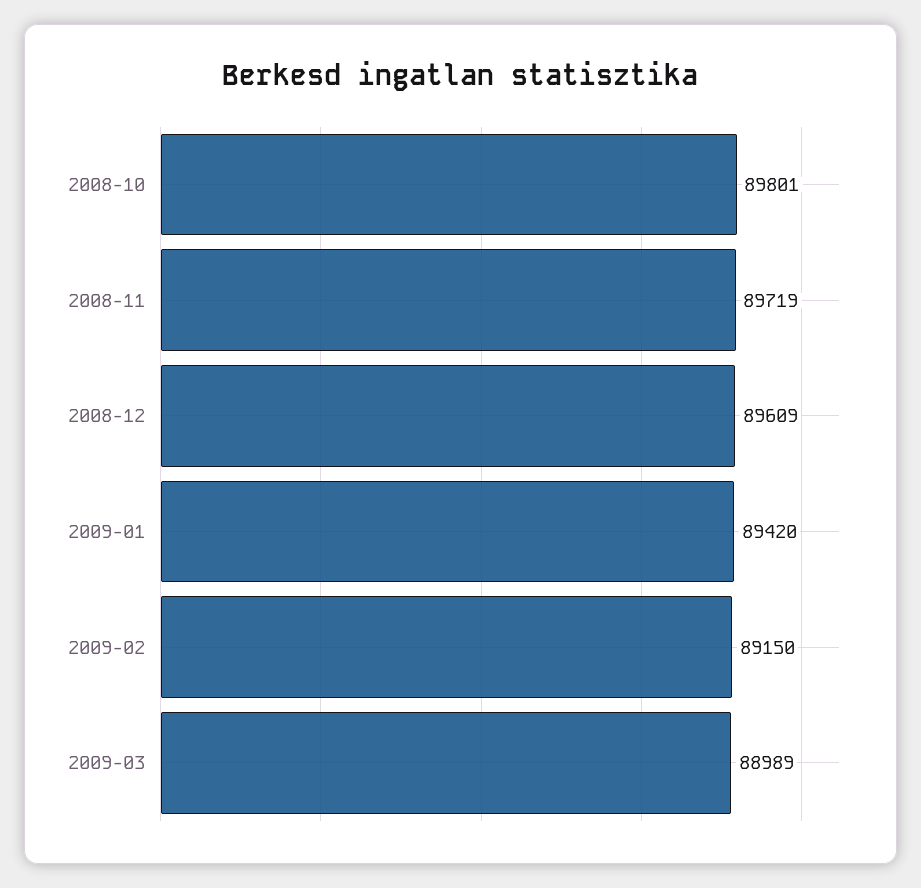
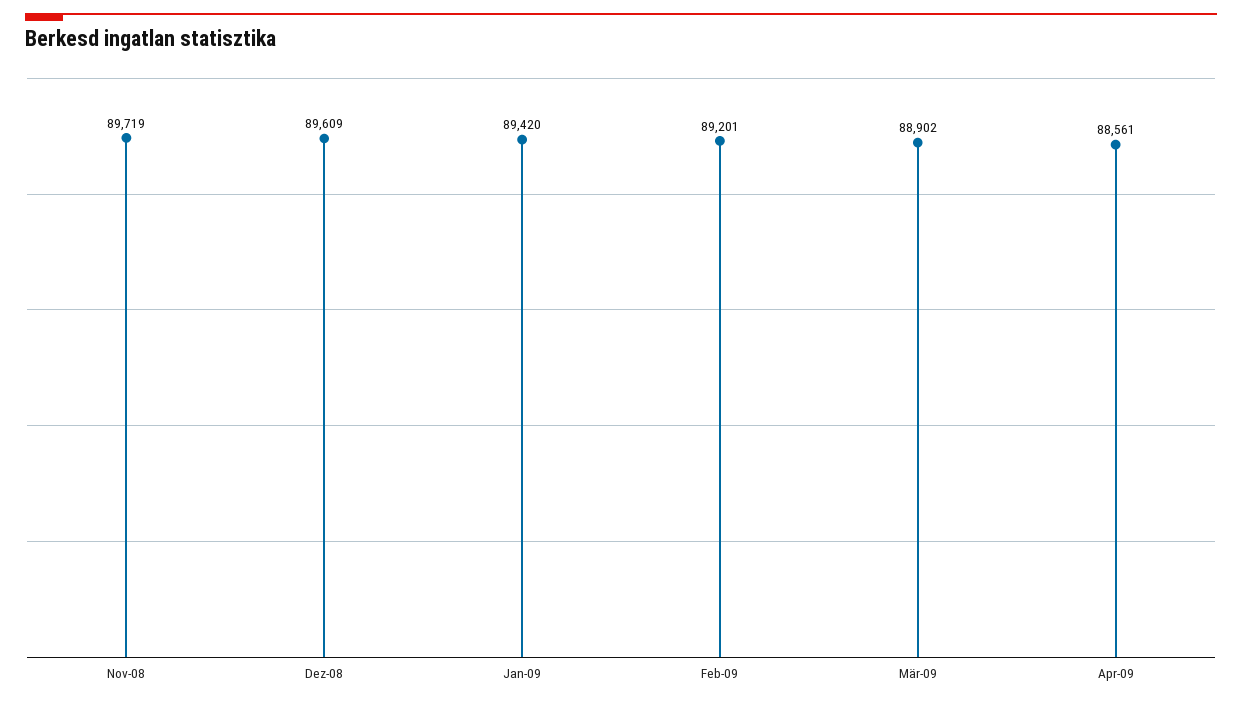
2008-10: 89801 -> none
2009-02: 89150 -> 89201
2009-03: 88989 -> 88902
Apr-09: none -> 88561

